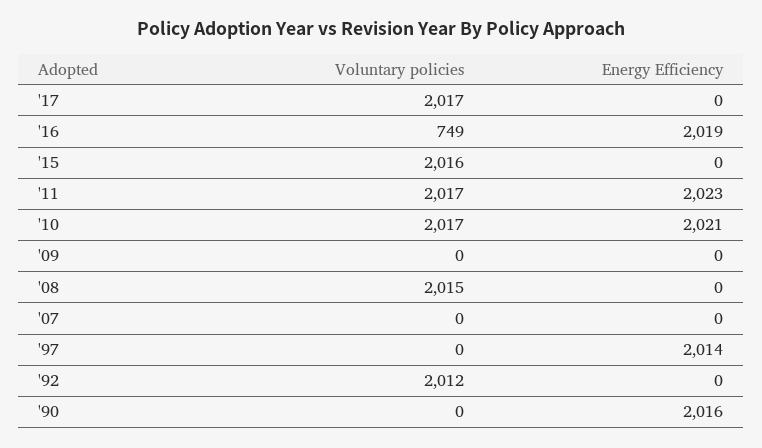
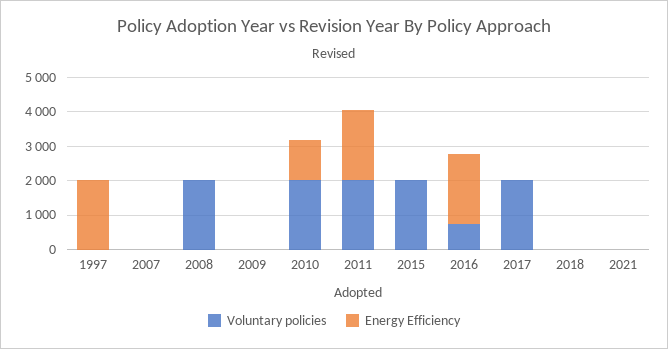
Energy Efficiency, '10: 2021 -> 1250
Voluntary policies, '92: 2012 -> none
Energy Efficiency, '92: 0 -> none
Voluntary policies, '90: 0 -> none
Energy Efficiency, '90: 2016 -> none
Voluntary policies, 2018: none -> 0
Energy Efficiency, 2018: none -> 0
Voluntary policies, 2021: none -> 0
Energy Efficiency, 2021: none -> 0

